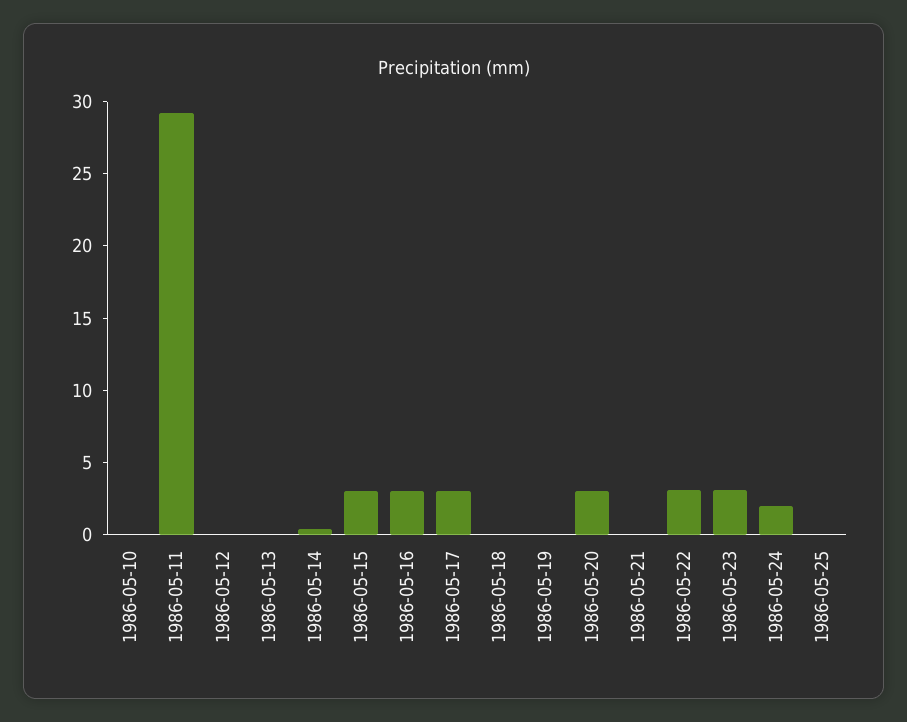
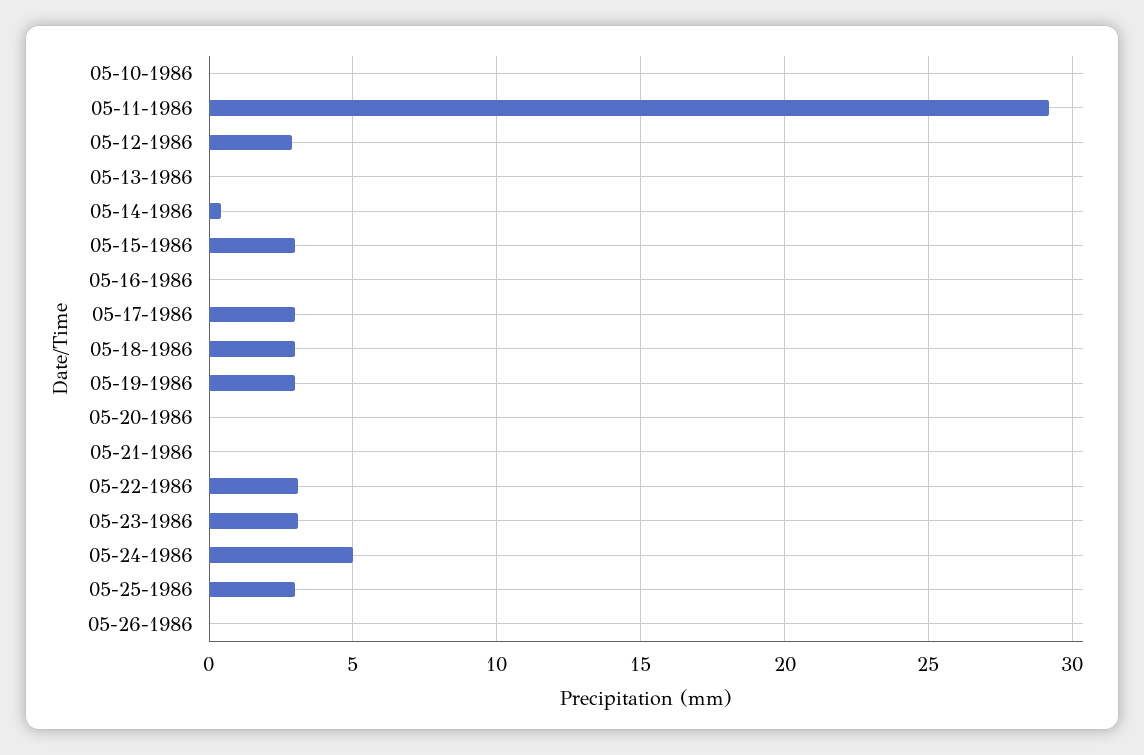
1986-05-12: 0 -> 3
1986-05-16: 3 -> 0
1986-05-18: 0 -> 3
1986-05-19: 0 -> 3
1986-05-20: 3 -> 0
1986-05-24: 2 -> 5
1986-05-25: 0 -> 3
05-26-1986: none -> 0

